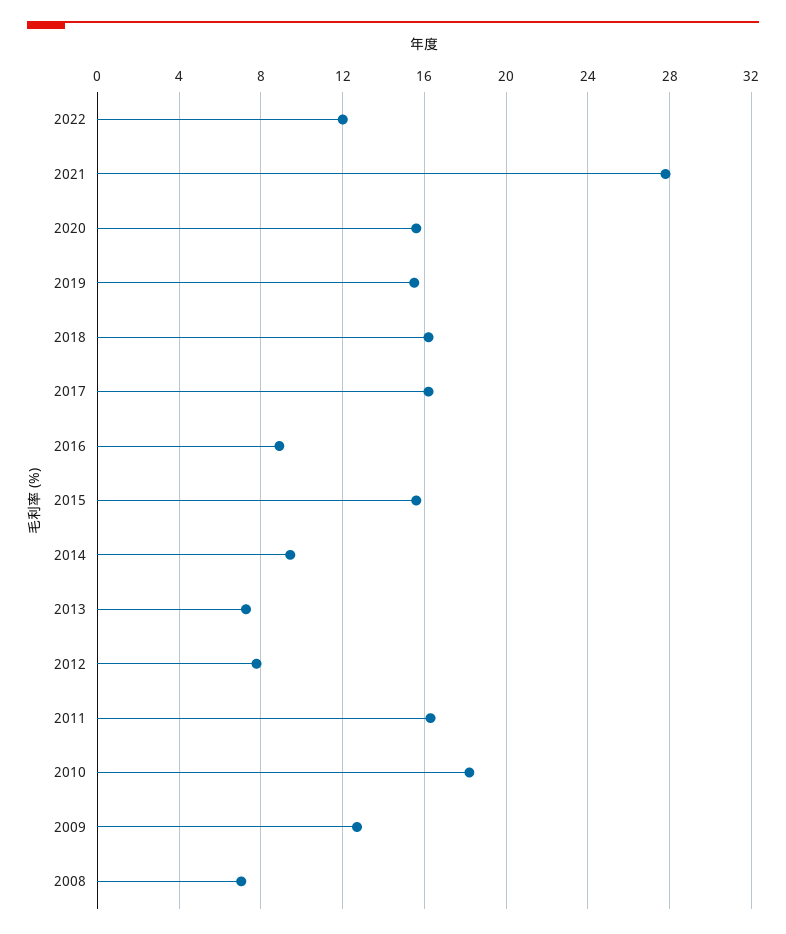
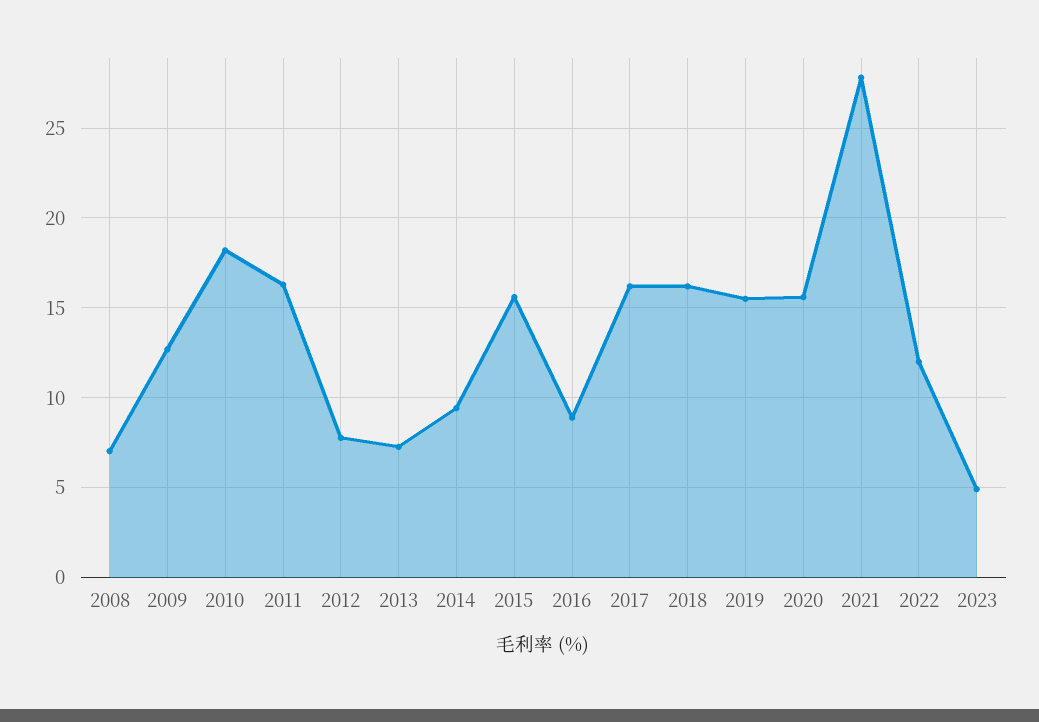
2023: none -> 5

